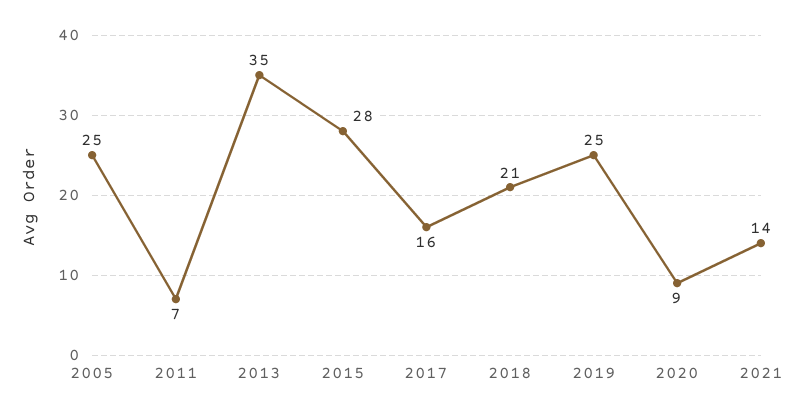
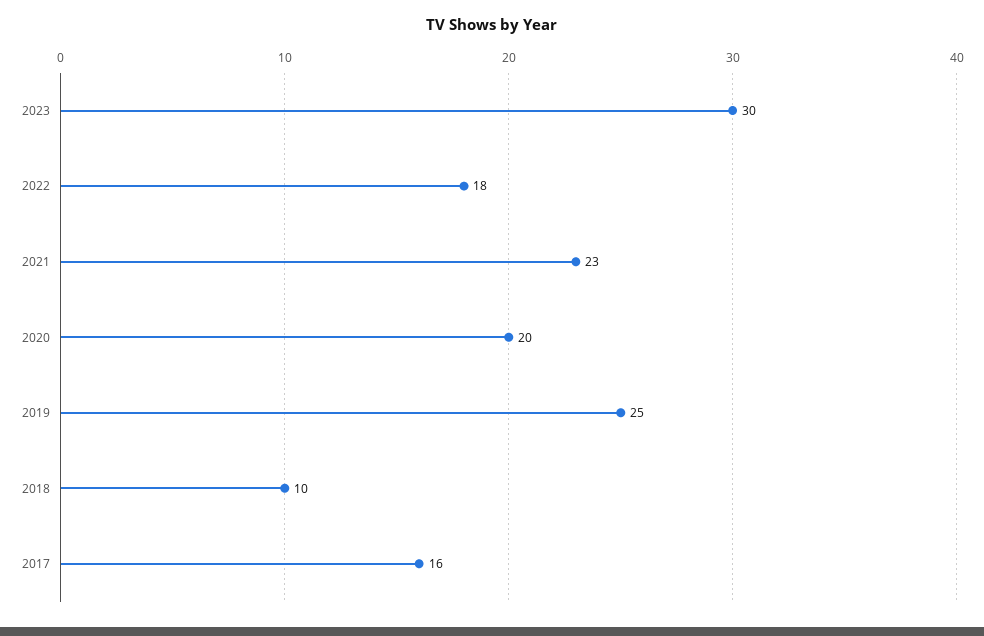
2005: 25 -> none
2011: 7 -> none
2013: 35 -> none
2015: 28 -> none
2018: 21 -> 10
2020: 9 -> 20
2021: 14 -> 23
2023: none -> 30
2022: none -> 18

